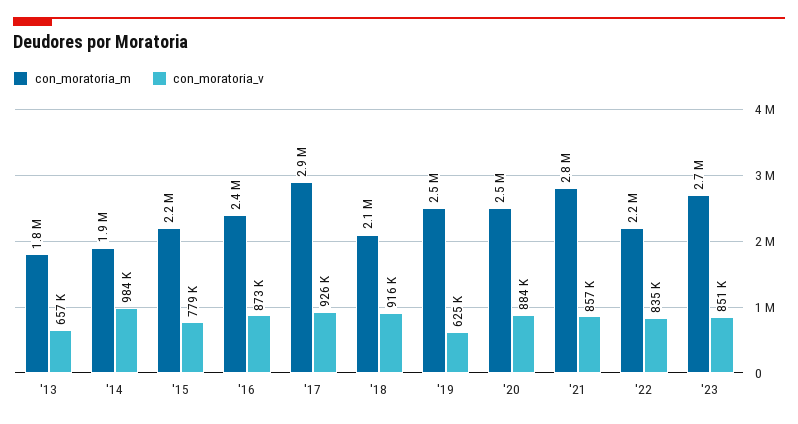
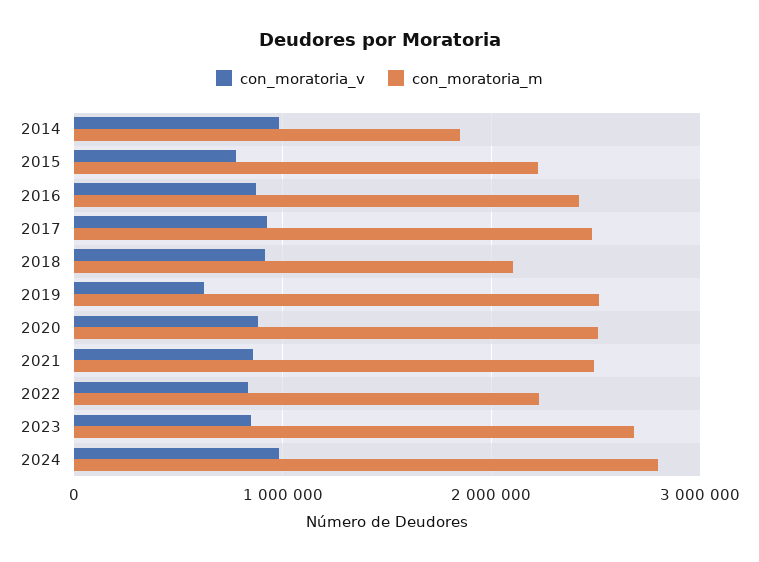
con_moratoria_m, '13: 1800000 -> none
con_moratoria_v, '13: 657000 -> none
con_moratoria_m, '17: 2900000 -> 2500000
con_moratoria_m, '21: 2800000 -> 2500000
con_moratoria_v, 2024: none -> 1000000
con_moratoria_m, 2024: none -> 2800000

